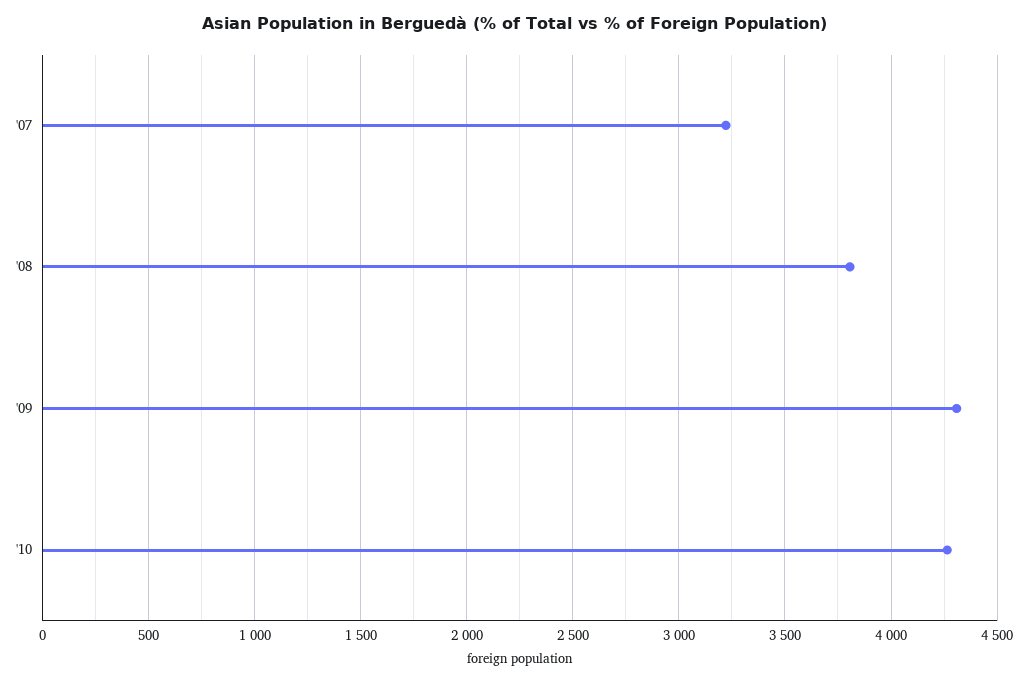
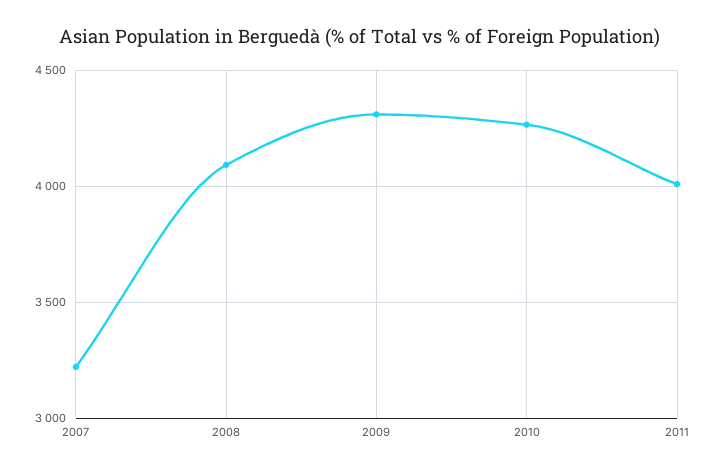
'08: 3800 -> 4100
2011: none -> 4000

